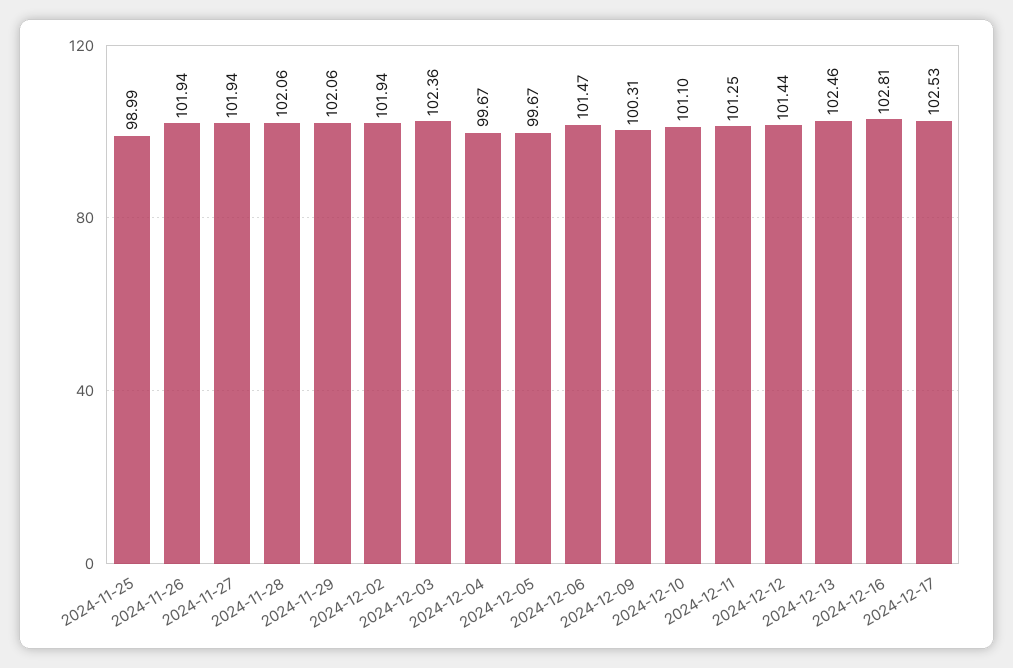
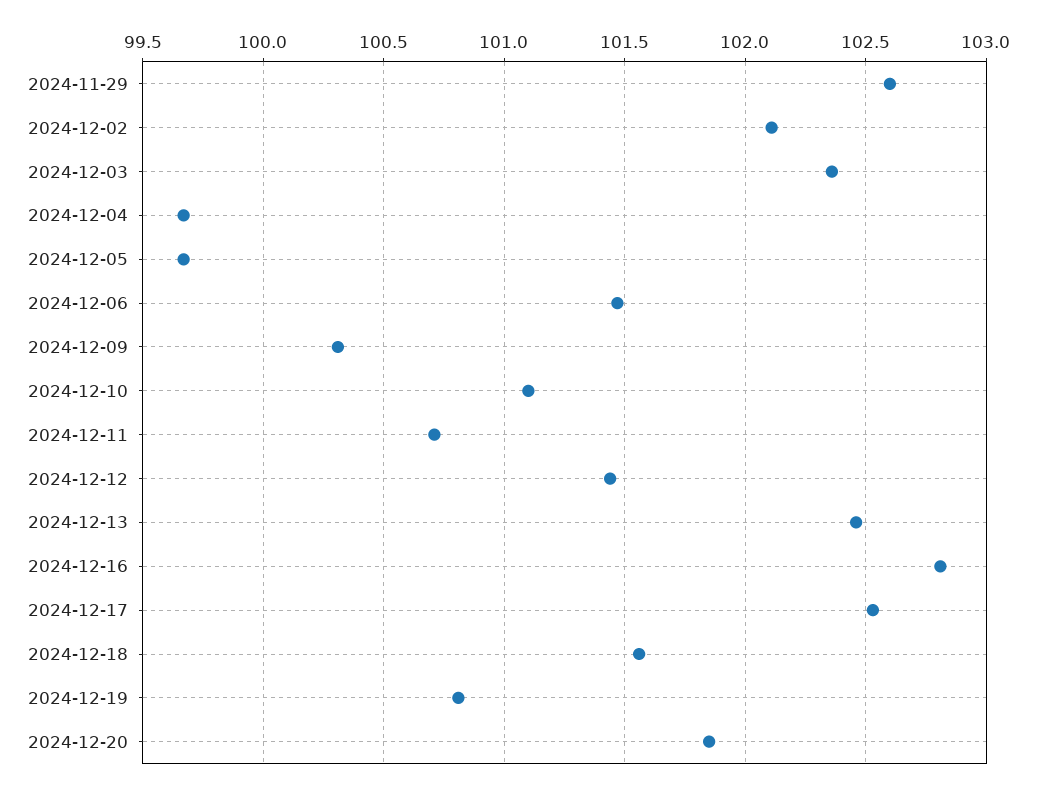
2024-11-25: 98.99 -> none
2024-11-26: 101.94 -> none
2024-11-27: 101.94 -> none
2024-11-28: 102.06 -> none
2024-11-29: 102.06 -> 102.6
2024-12-02: 101.94 -> 102.1
2024-12-11: 101.25 -> 100.7
2024-12-18: none -> 101.55
2024-12-19: none -> 100.8
2024-12-20: none -> 101.85

